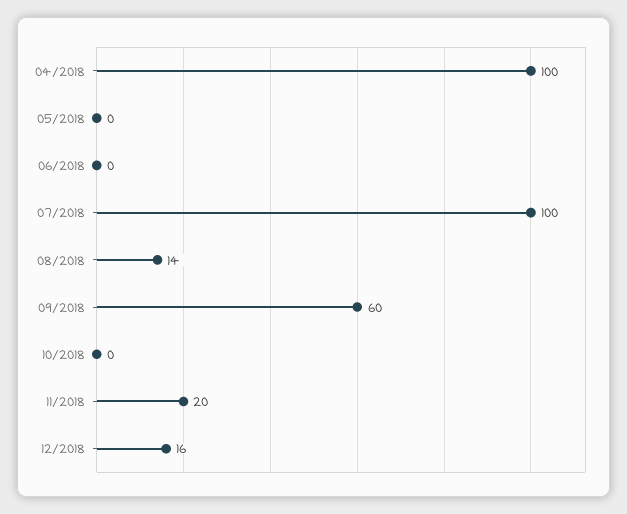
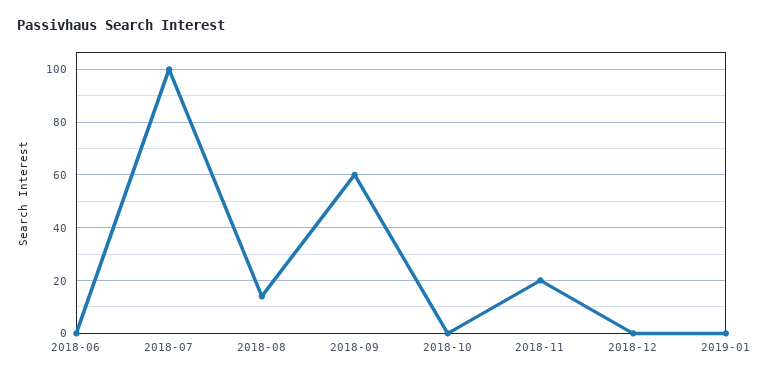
04/2018: 100 -> none
05/2018: 0 -> none
12/2018: 16 -> 0
2019-01: none -> 0

